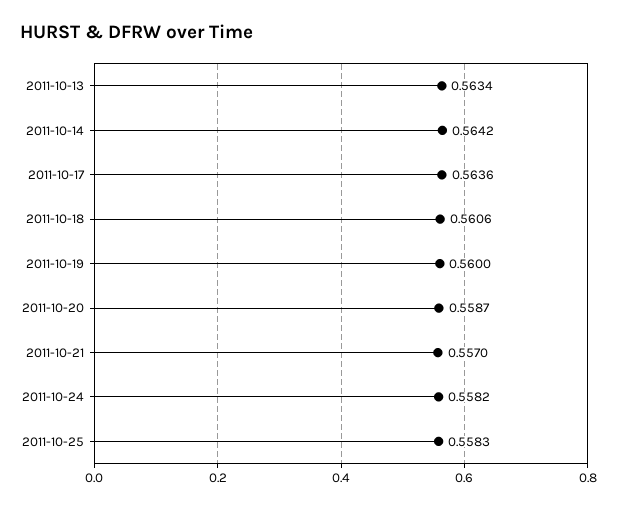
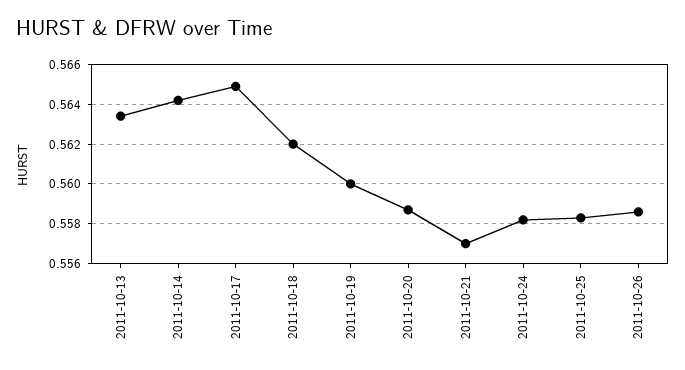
2011-10-17: 0.5636 -> 0.565
2011-10-18: 0.5606 -> 0.562
2011-10-26: none -> 0.5585

